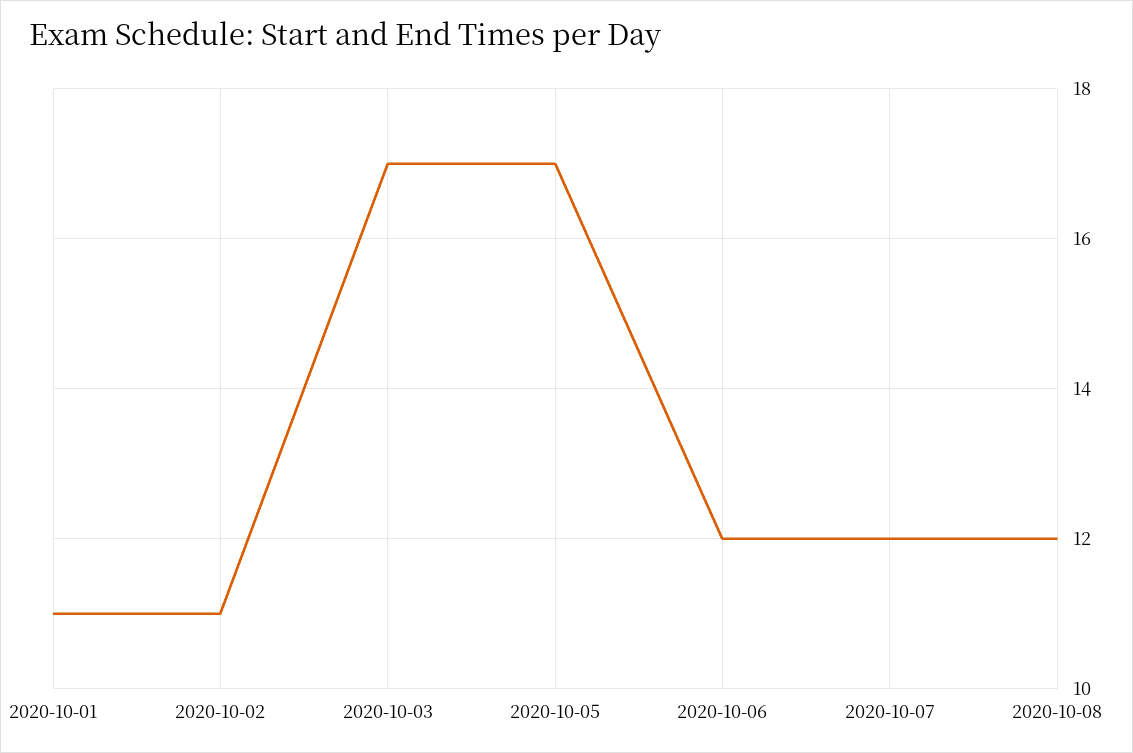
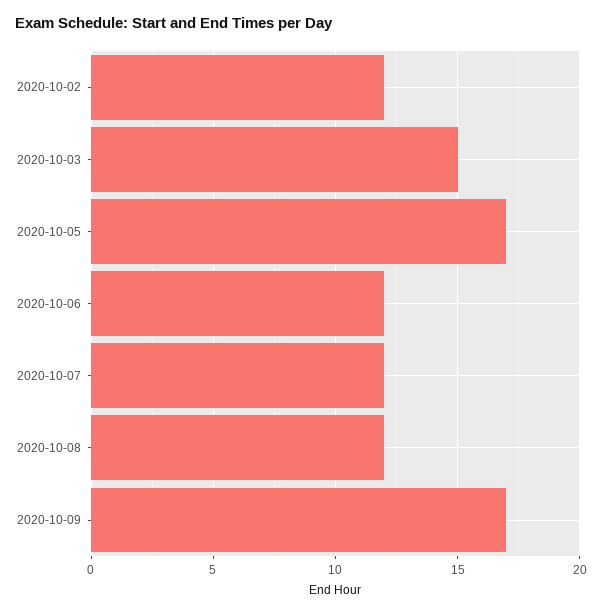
2020-10-01: 11 -> none
2020-10-02: 11 -> 12
2020-10-03: 17 -> 15
2020-10-09: none -> 17

